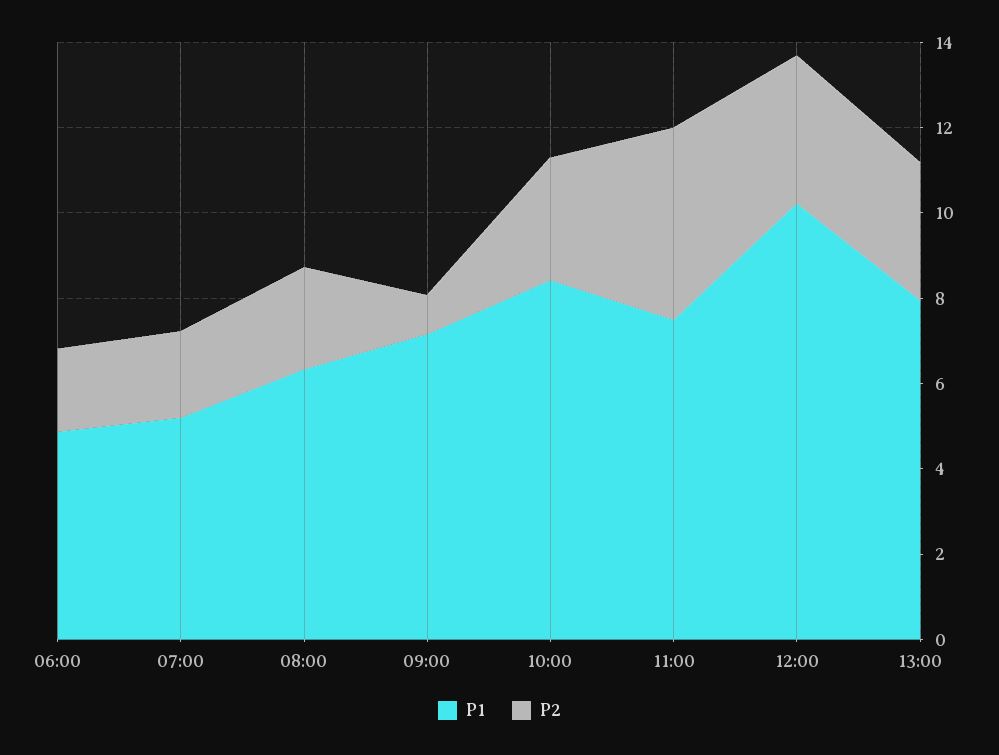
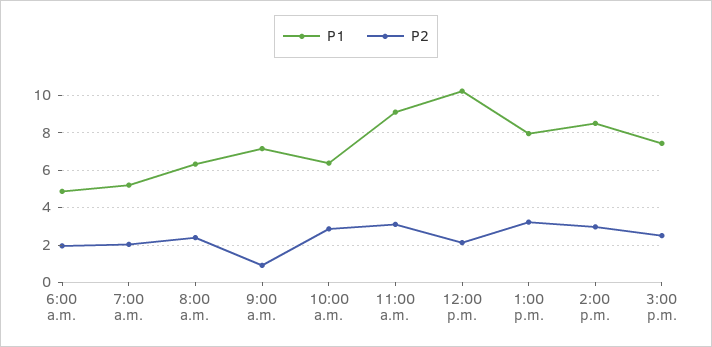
P1, 10:00: 8.5 -> 6.5
P1, 11:00: 7.5 -> 9
P2, 11:00: 4.5 -> 3
P2, 12:00: 3.5 -> 2
P1, 2:00 p.m.: none -> 8.5
P2, 2:00 p.m.: none -> 3
P1, 3:00 p.m.: none -> 7.5
P2, 3:00 p.m.: none -> 2.5

